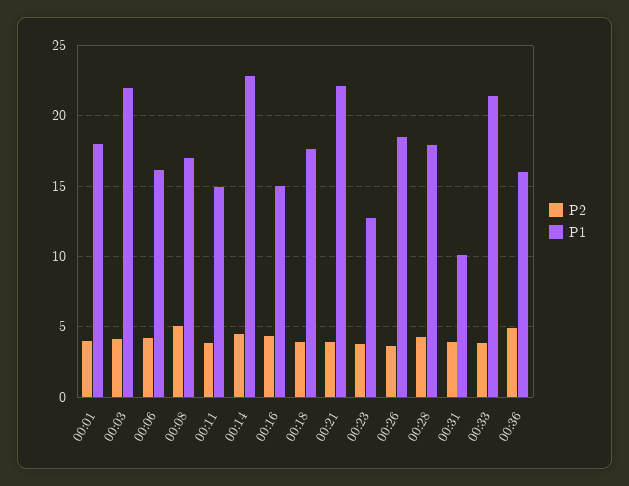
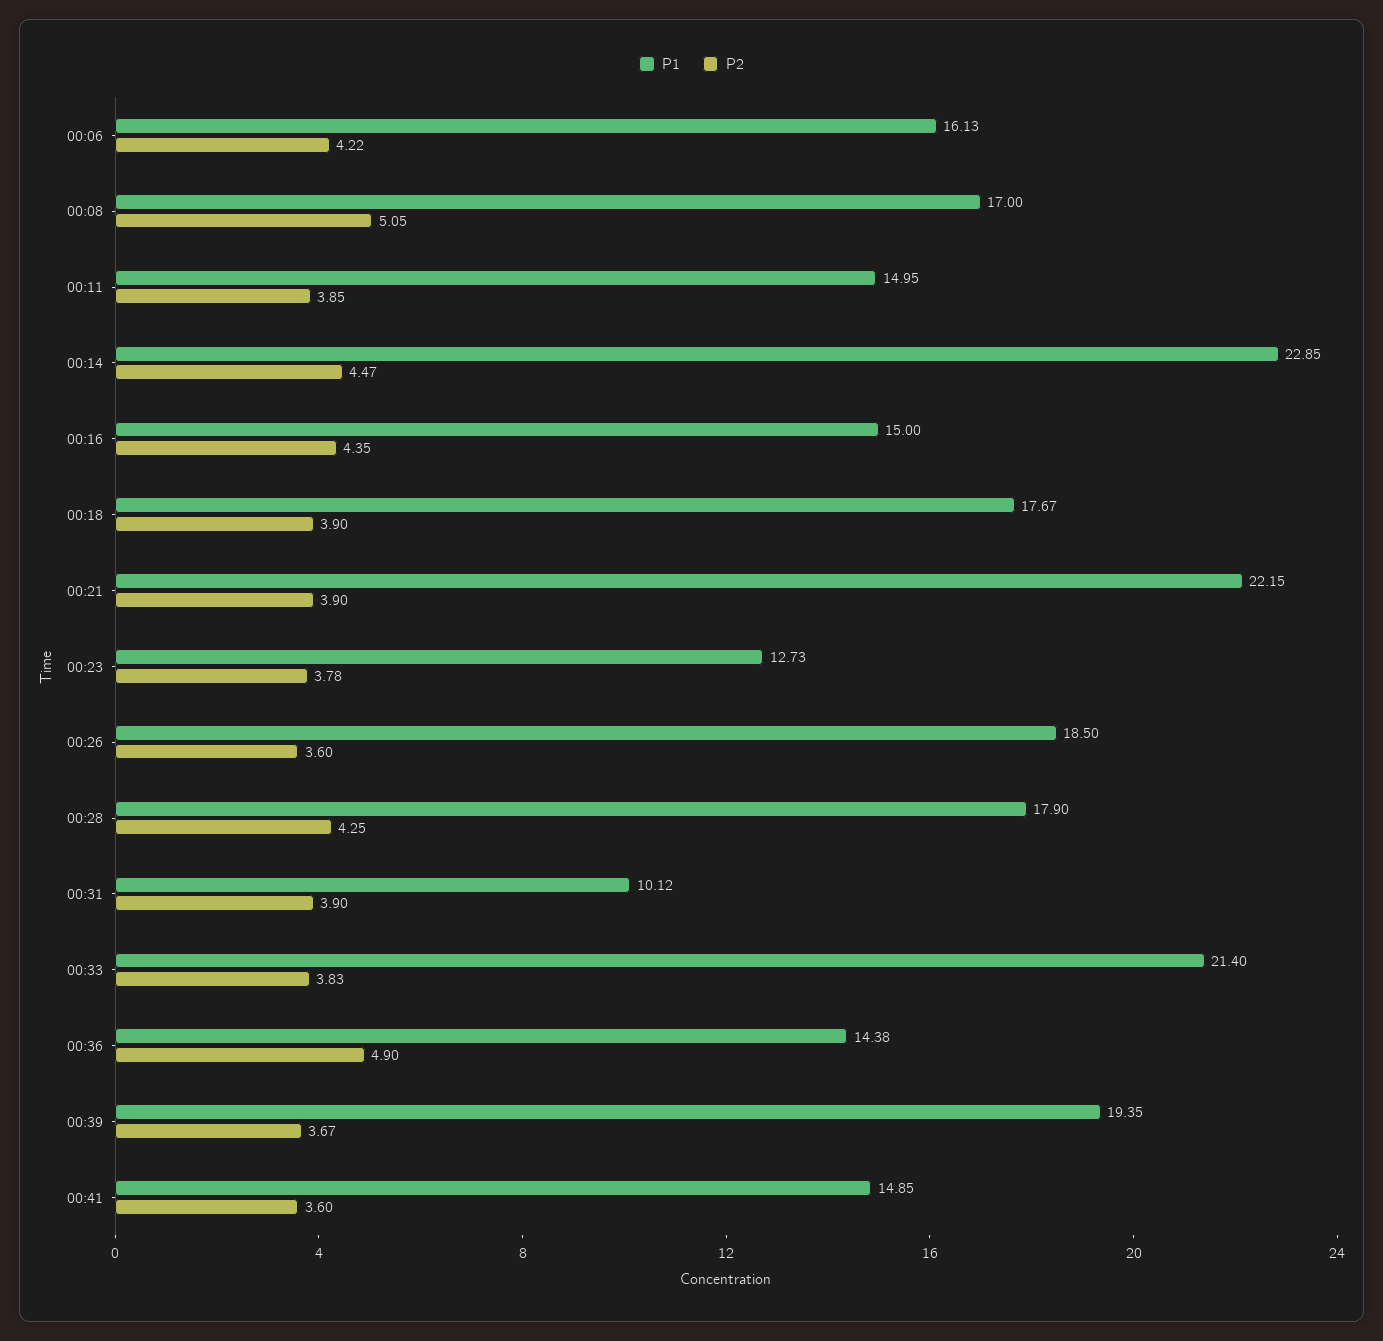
P2, 00:01: 4 -> none
P1, 00:01: 18 -> none
P2, 00:03: 4 -> none
P1, 00:03: 22 -> none
P1, 00:36: 16 -> 14.38
P1, 00:39: none -> 19.35
P2, 00:39: none -> 3.67
P1, 00:41: none -> 14.85
P2, 00:41: none -> 3.6

